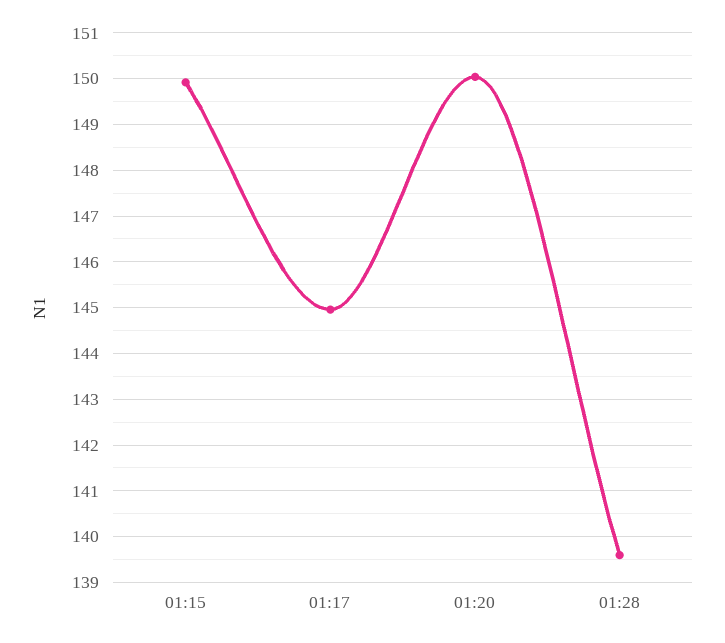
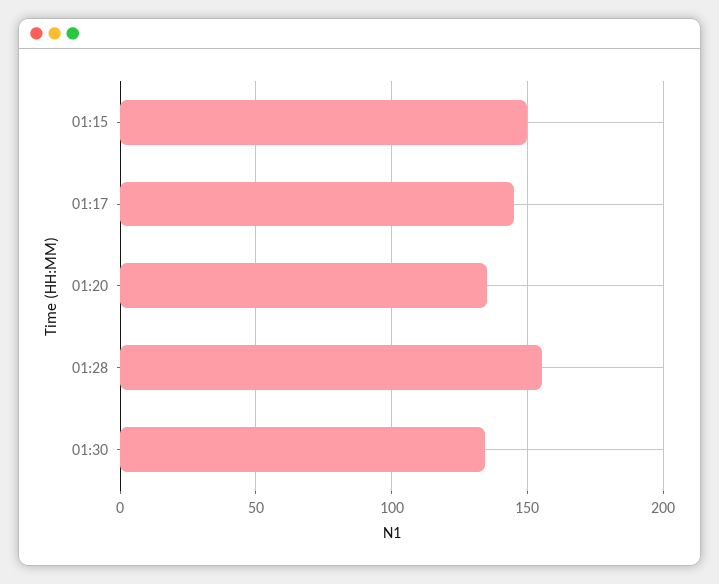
01:20: 150 -> 135
01:28: 139.6 -> 155
01:30: none -> 135

